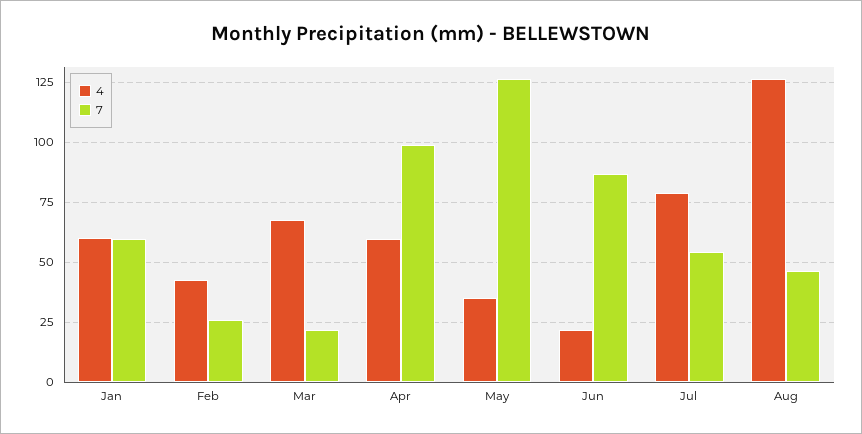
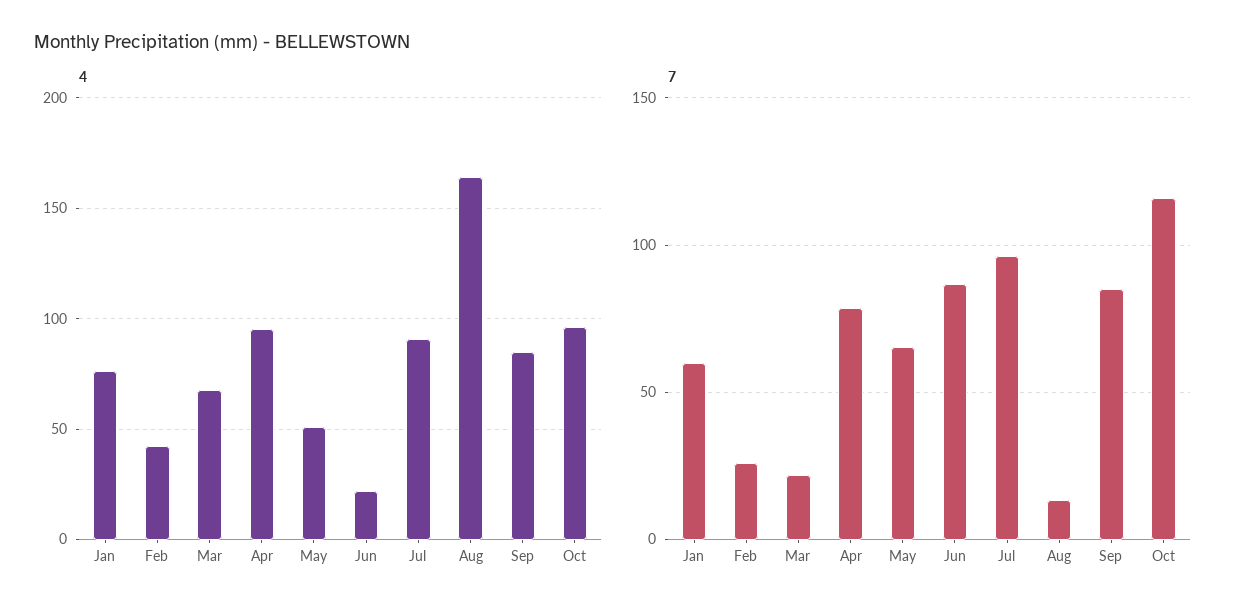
4, Jan: 60 -> 75
4, Apr: 60 -> 95
7, Apr: 100 -> 80
4, May: 35 -> 50
7, May: 125 -> 65
4, Jul: 80 -> 90
7, Jul: 55 -> 95
4, Aug: 125 -> 165
7, Aug: 45 -> 15
4, Sep: none -> 85
4, Oct: none -> 95
7, Sep: none -> 85
7, Oct: none -> 115

